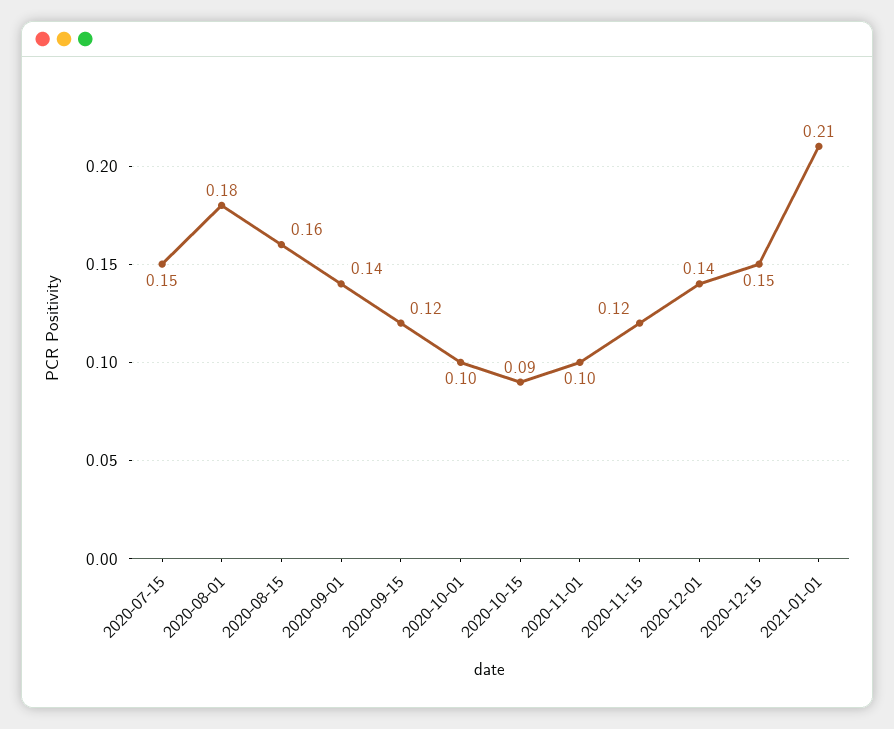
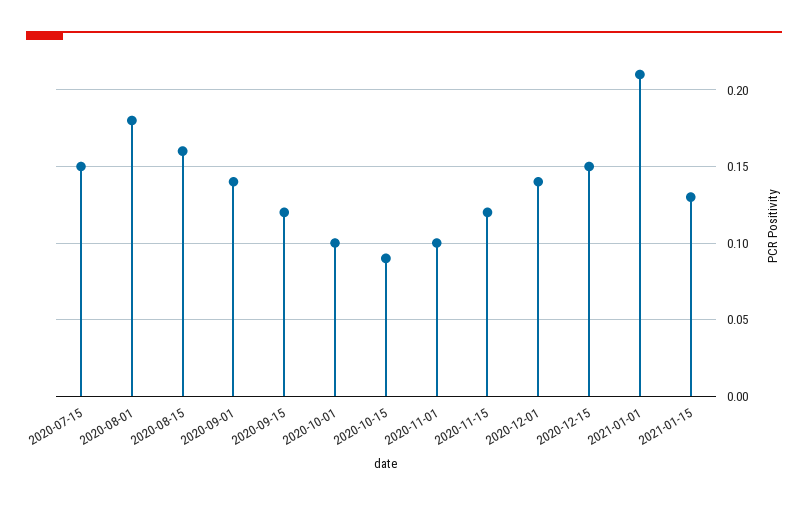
2021-01-15: none -> 0.13

